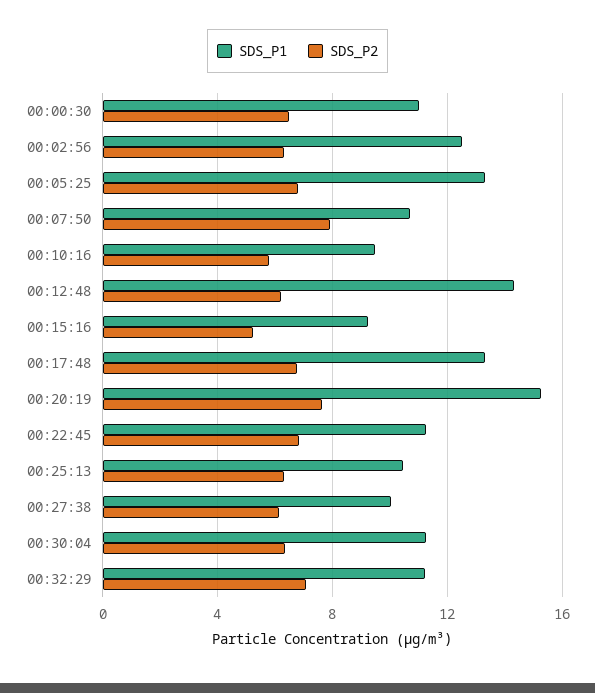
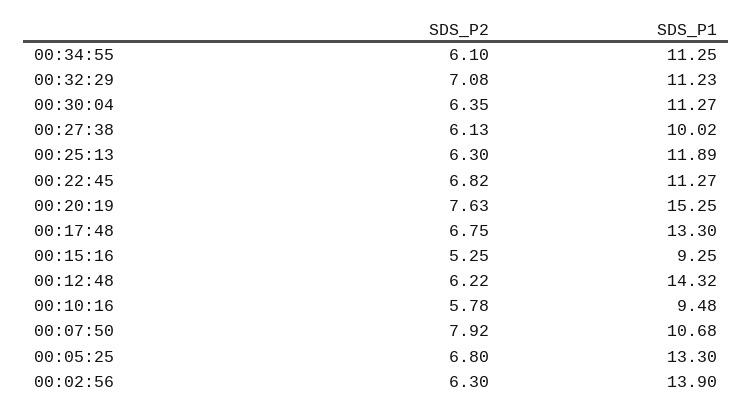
SDS_P1, 00:00:30: 11 -> none
SDS_P2, 00:00:30: 6.5 -> none
SDS_P1, 00:02:56: 12.5 -> 13.9
SDS_P1, 00:25:13: 10.5 -> 11.89
SDS_P2, 00:34:55: none -> 6.1
SDS_P1, 00:34:55: none -> 11.25

